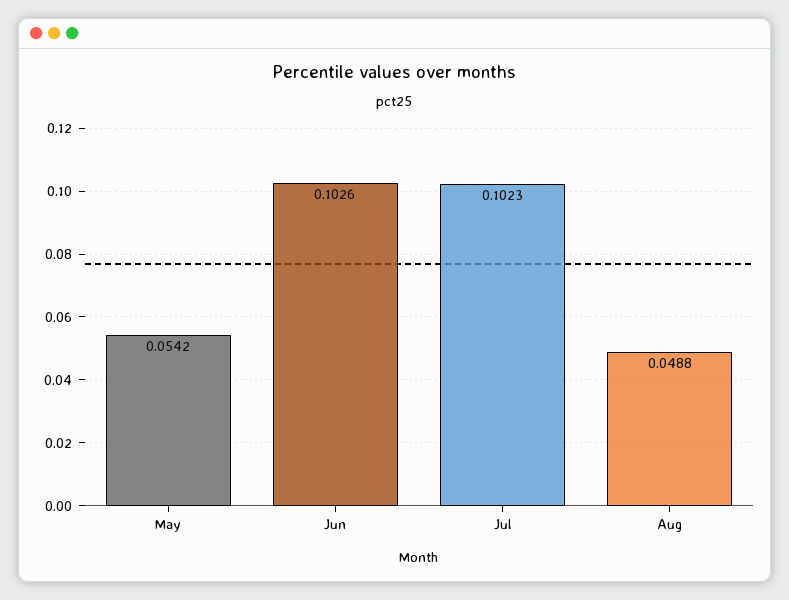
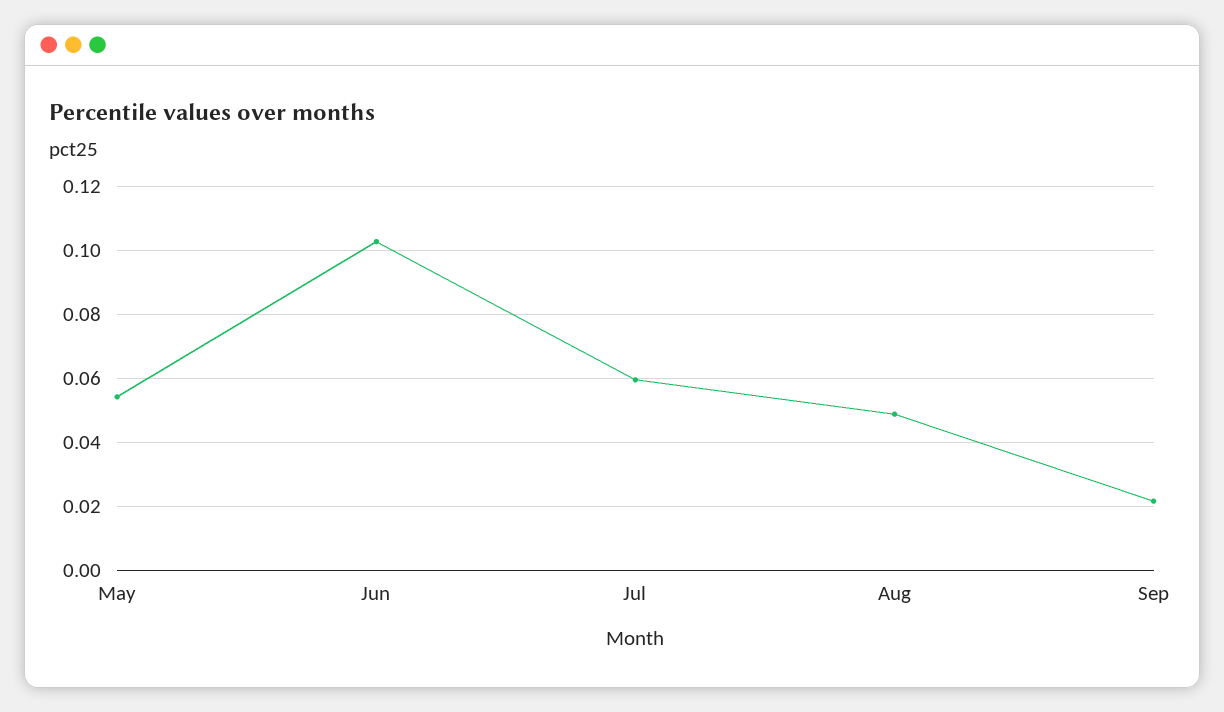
Jul: 0.1023 -> 0.06
Sep: none -> 0.022

